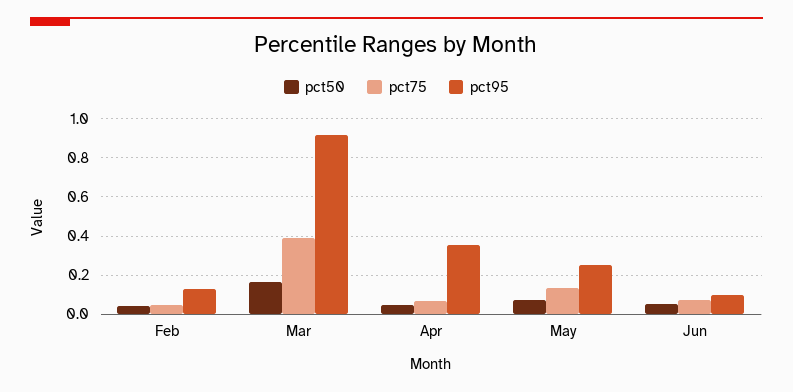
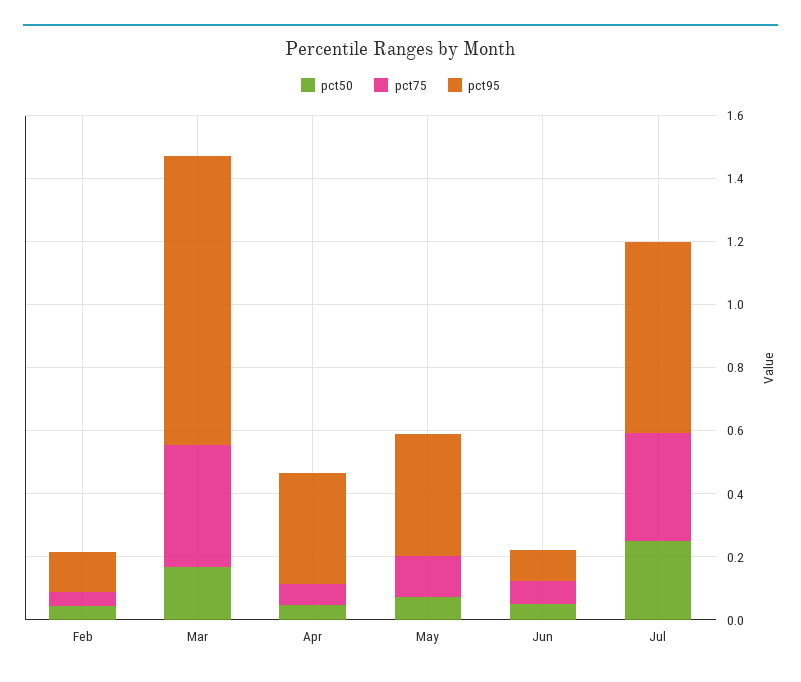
pct95, May: 0.25 -> 0.4
pct50, Jul: none -> 0.25
pct75, Jul: none -> 0.35
pct95, Jul: none -> 0.6

